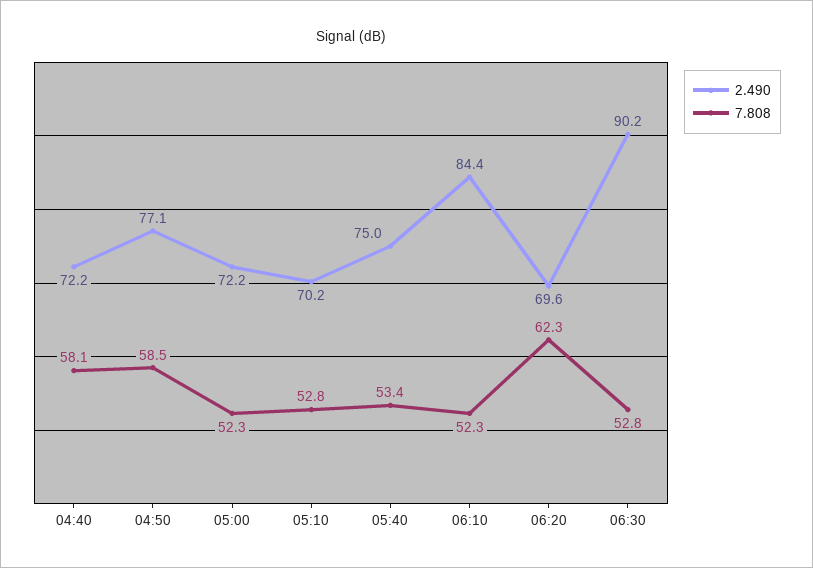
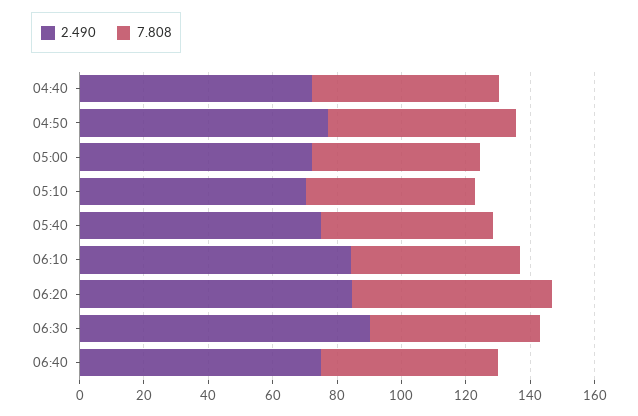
2.490, 06:20: 69.6 -> 85
2.490, 06:40: none -> 75
7.808, 06:40: none -> 55

